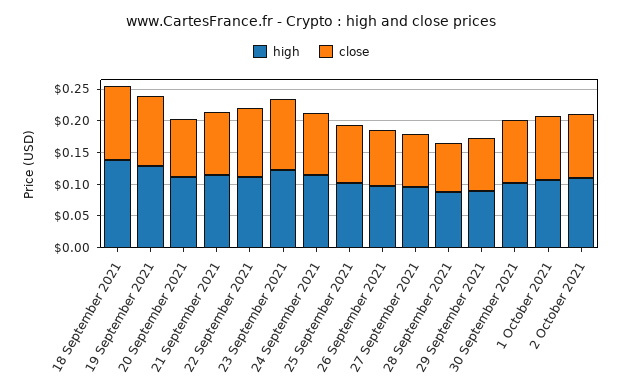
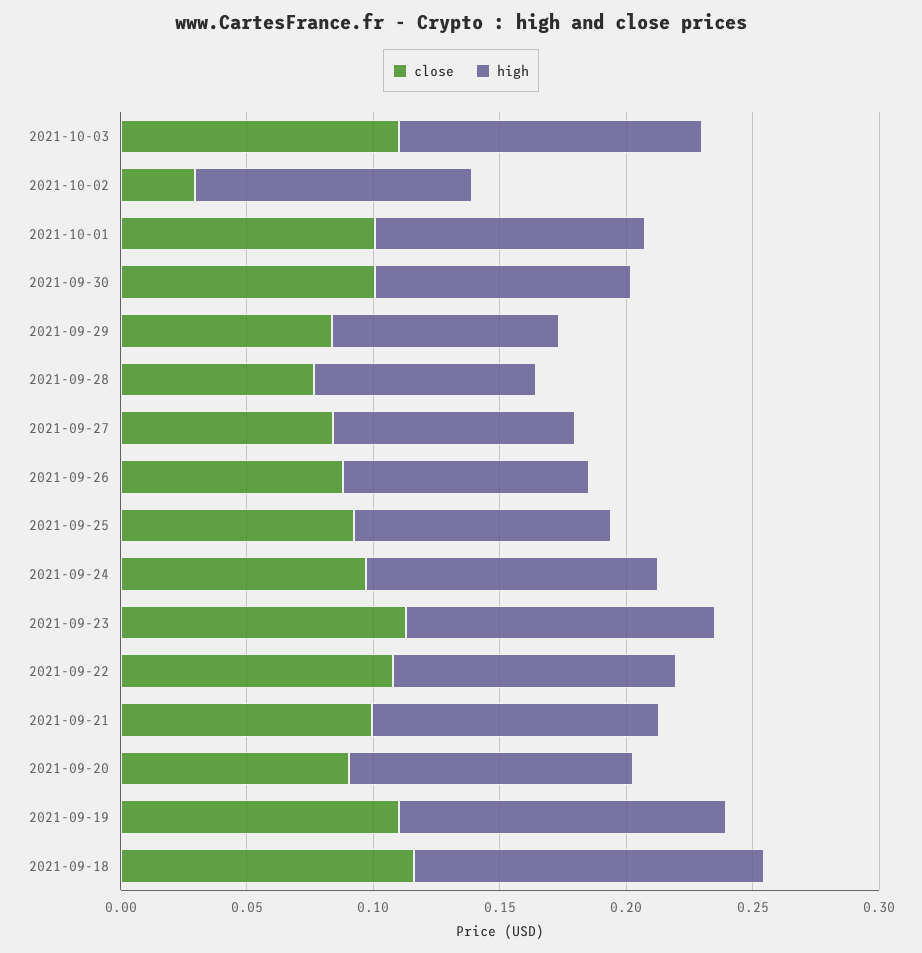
close, 2 October 2021: 0.1 -> 0.03
close, 2021-10-03: none -> 0.11
high, 2021-10-03: none -> 0.12

